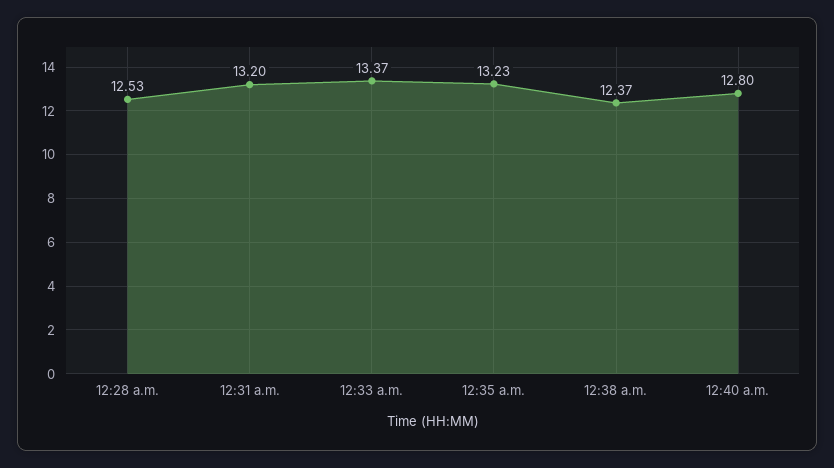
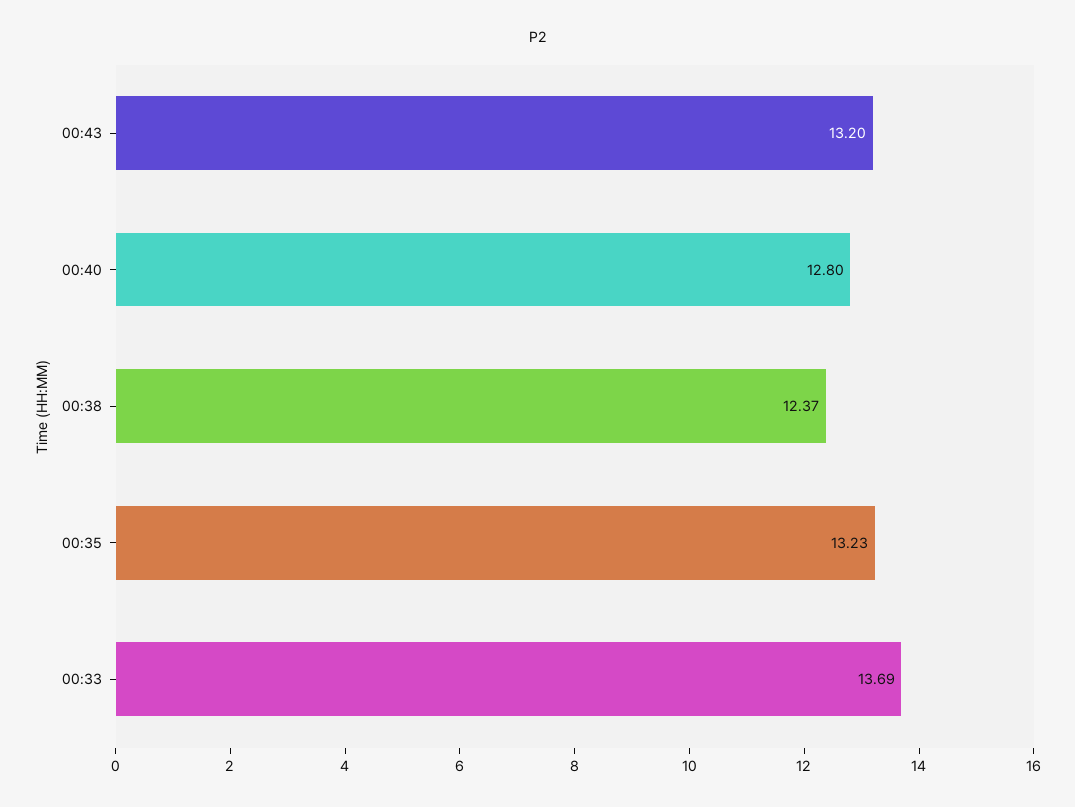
12:28 a.m.: 12.53 -> none
12:31 a.m.: 13.2 -> none
12:33 a.m.: 13.37 -> 13.69
00:43: none -> 13.2

